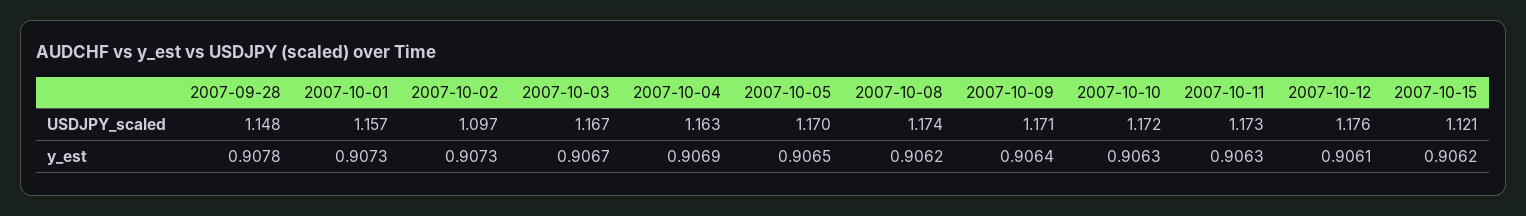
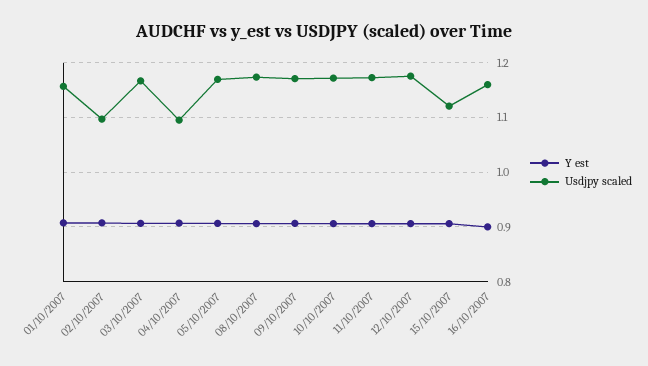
USDJPY_scaled, 2007-09-28: 1.148 -> none
USDJPY_scaled, 2007-10-04: 1.163 -> 1.1
y_est, 2007-09-28: 0.9078 -> none
y_est, 16/10/2007: none -> 0.9
USDJPY_scaled, 16/10/2007: none -> 1.16

